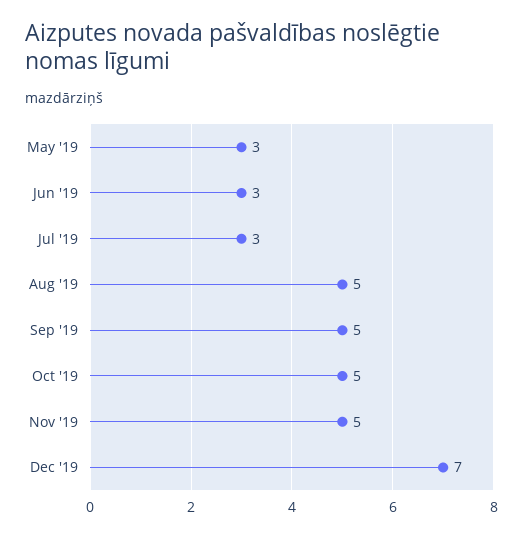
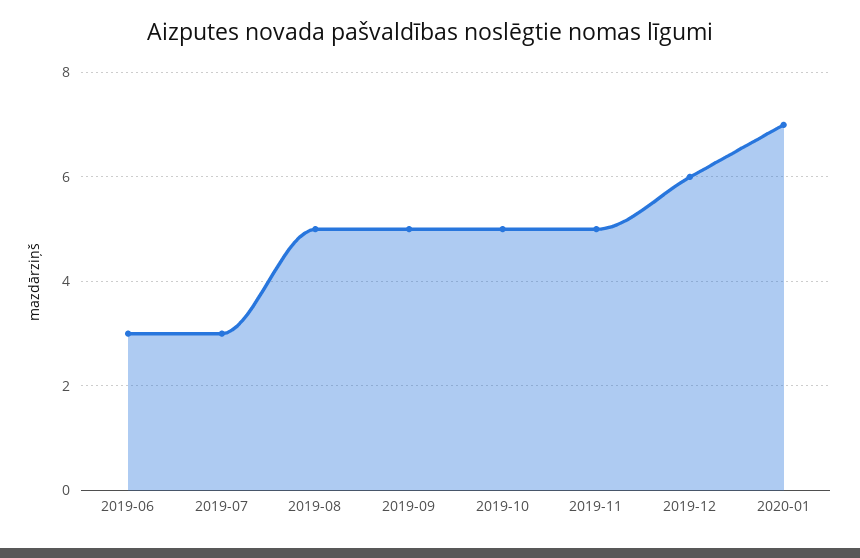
May '19: 3 -> none
Dec '19: 7 -> 6
2020-01: none -> 7

